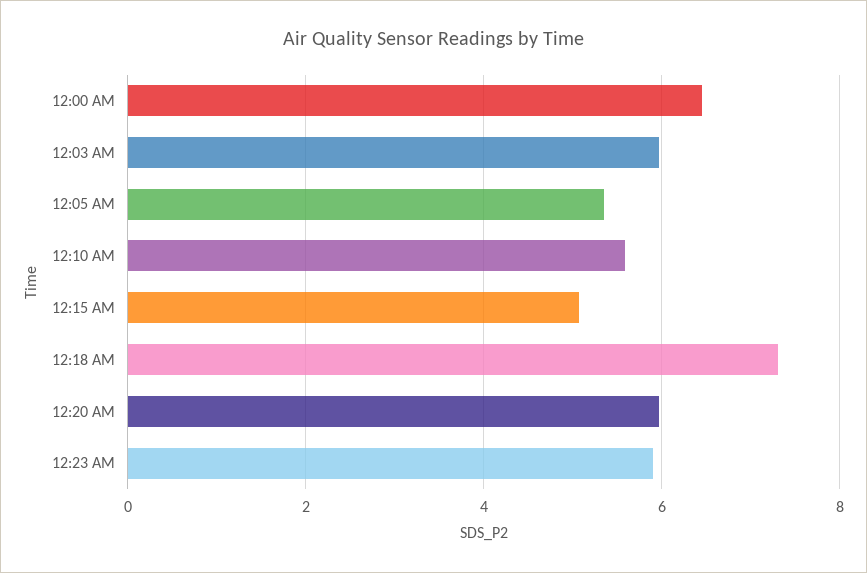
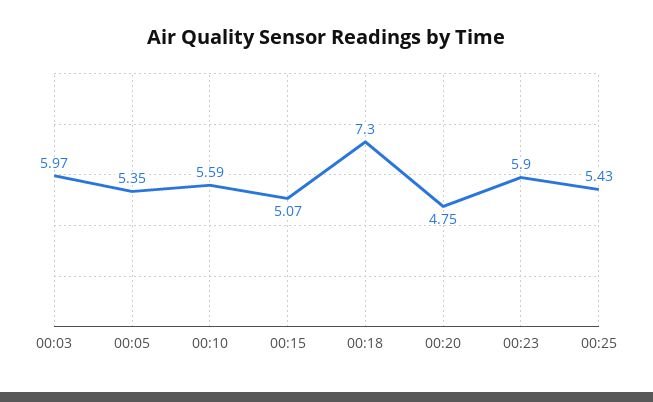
12:00 AM: 6.4 -> none
12:20 AM: 6 -> 4.75
00:25: none -> 5.43

